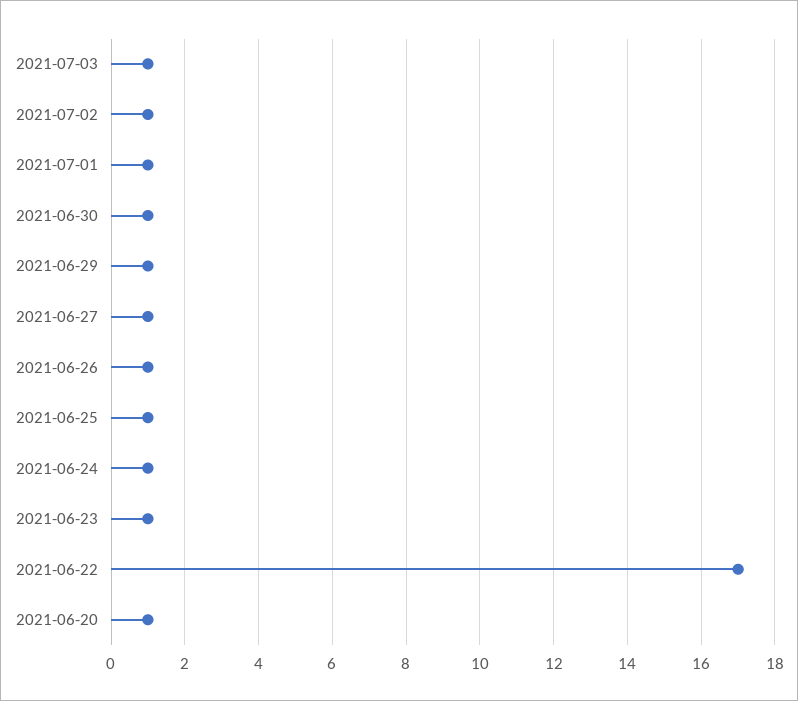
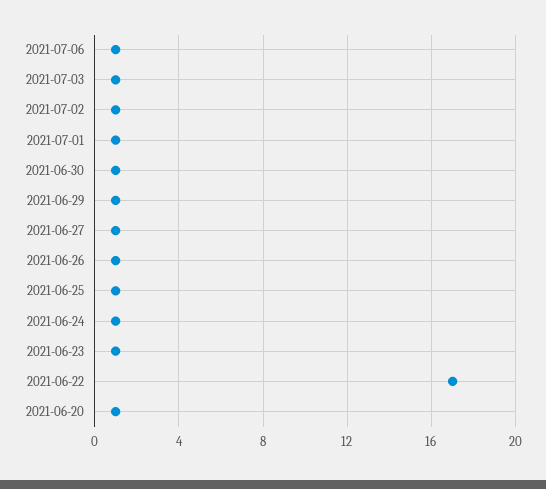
2021-07-06: none -> 1

